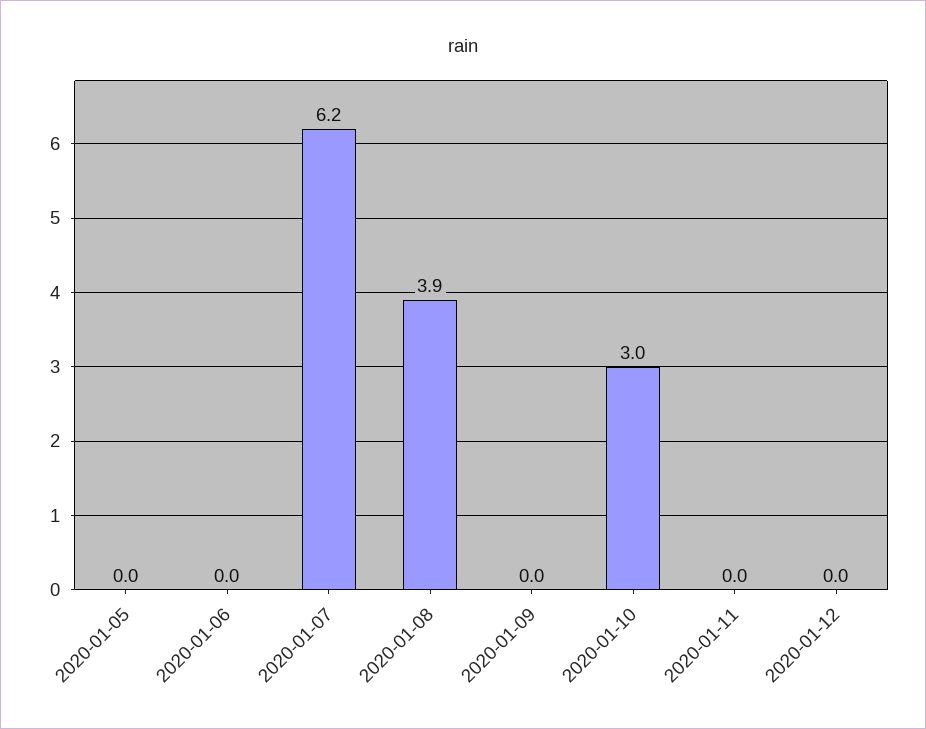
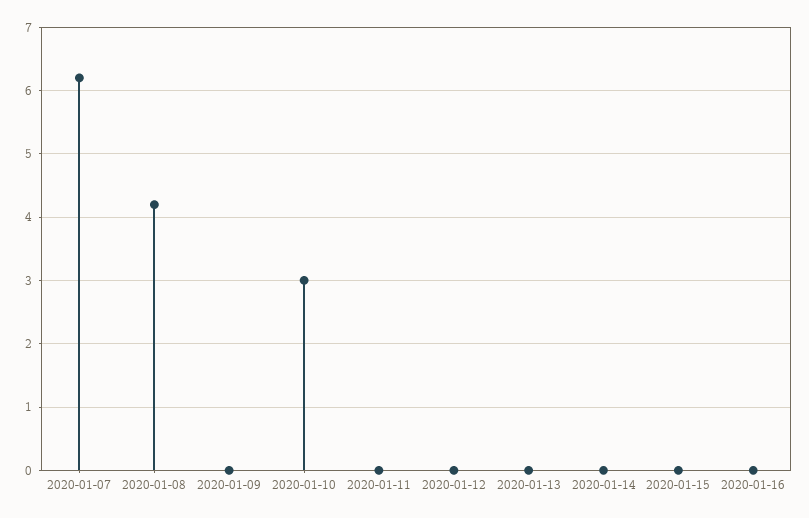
2020-01-05: 0 -> none
2020-01-06: 0 -> none
2020-01-08: 3.9 -> 4.2
2020-01-13: none -> 0
2020-01-14: none -> 0
2020-01-15: none -> 0
2020-01-16: none -> 0

